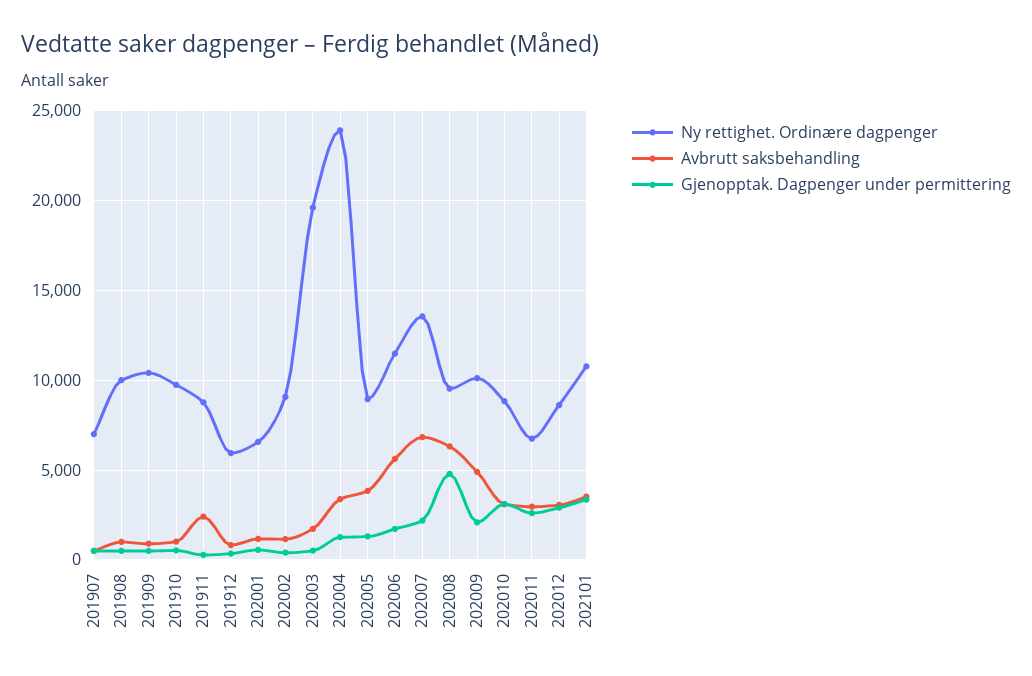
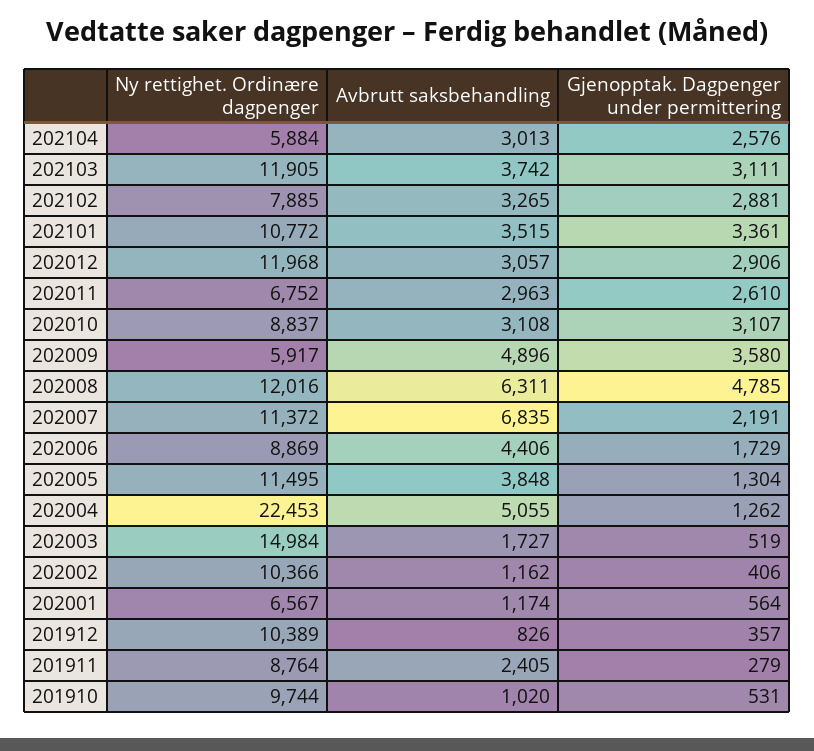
Ny rettighet. Ordinære dagpenger, 201907: 7000 -> none
Avbrutt saksbehandling, 201907: 500 -> none
Gjenopptak. Dagpenger under permittering, 201907: 500 -> none
Ny rettighet. Ordinære dagpenger, 201908: 10000 -> none
Avbrutt saksbehandling, 201908: 1000 -> none
Gjenopptak. Dagpenger under permittering, 201908: 500 -> none
Ny rettighet. Ordinære dagpenger, 201909: 10500 -> none
Avbrutt saksbehandling, 201909: 1000 -> none
Gjenopptak. Dagpenger under permittering, 201909: 500 -> none
Ny rettighet. Ordinære dagpenger, 201912: 6000 -> 10389
Ny rettighet. Ordinære dagpenger, 202002: 9000 -> 10366
Ny rettighet. Ordinære dagpenger, 202003: 19500 -> 14984
Ny rettighet. Ordinære dagpenger, 202004: 24000 -> 22453
Avbrutt saksbehandling, 202004: 3500 -> 5055
Ny rettighet. Ordinære dagpenger, 202005: 9000 -> 11495
Ny rettighet. Ordinære dagpenger, 202006: 11500 -> 8869
Avbrutt saksbehandling, 202006: 5500 -> 4406
Ny rettighet. Ordinære dagpenger, 202007: 13500 -> 11372
Ny rettighet. Ordinære dagpenger, 202008: 9500 -> 12016
Ny rettighet. Ordinære dagpenger, 202009: 10000 -> 5917
Gjenopptak. Dagpenger under permittering, 202009: 2000 -> 3580
Ny rettighet. Ordinære dagpenger, 202012: 8500 -> 11968
Ny rettighet. Ordinære dagpenger, 202104: none -> 5884
Avbrutt saksbehandling, 202104: none -> 3013
Gjenopptak. Dagpenger under permittering, 202104: none -> 2576
Ny rettighet. Ordinære dagpenger, 202103: none -> 11905
Avbrutt saksbehandling, 202103: none -> 3742
Gjenopptak. Dagpenger under permittering, 202103: none -> 3111
Ny rettighet. Ordinære dagpenger, 202102: none -> 7885
Avbrutt saksbehandling, 202102: none -> 3265
Gjenopptak. Dagpenger under permittering, 202102: none -> 2881

